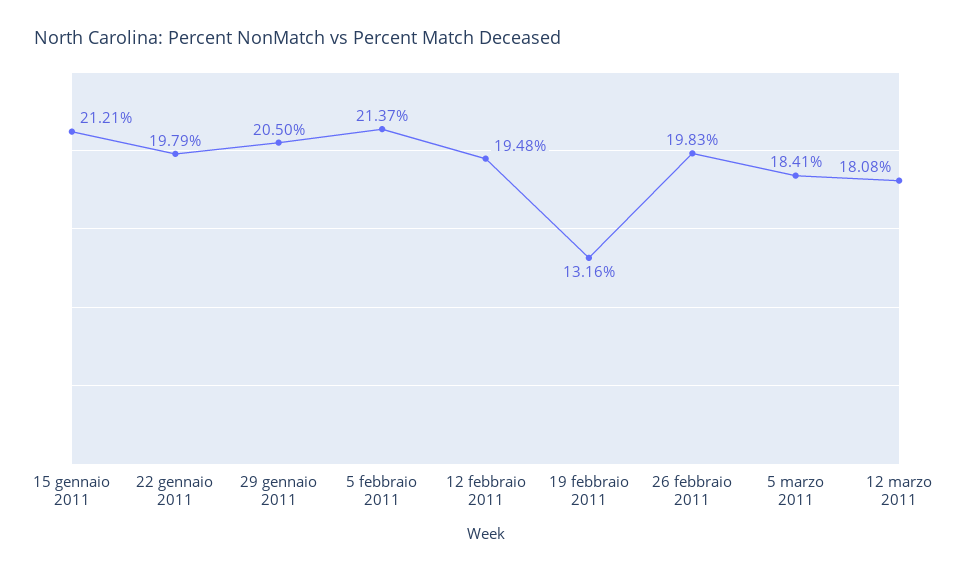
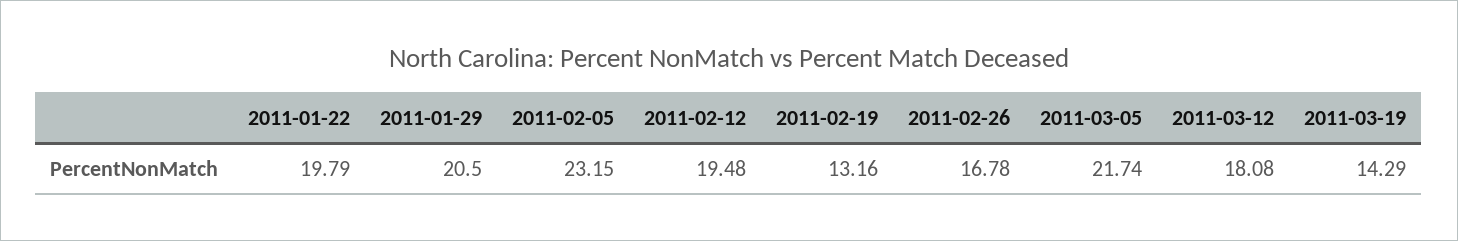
15 gennaio 2011: 21.21 -> none
5 febbraio 2011: 21.37 -> 23.15
26 febbraio 2011: 19.83 -> 16.78
5 marzo 2011: 18.41 -> 21.74
2011-03-19: none -> 14.29

